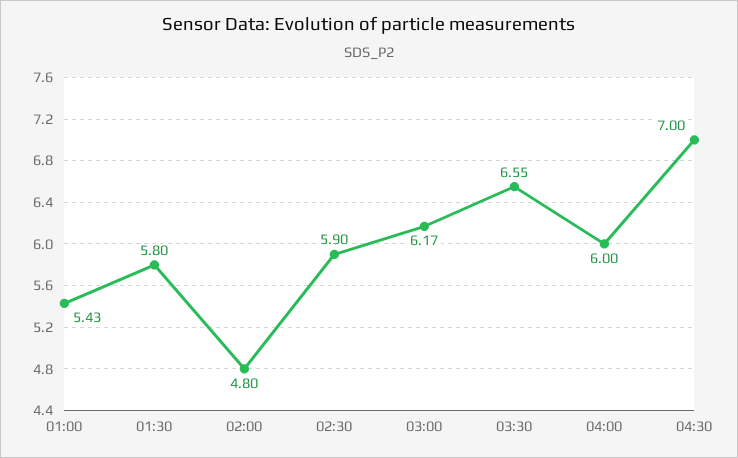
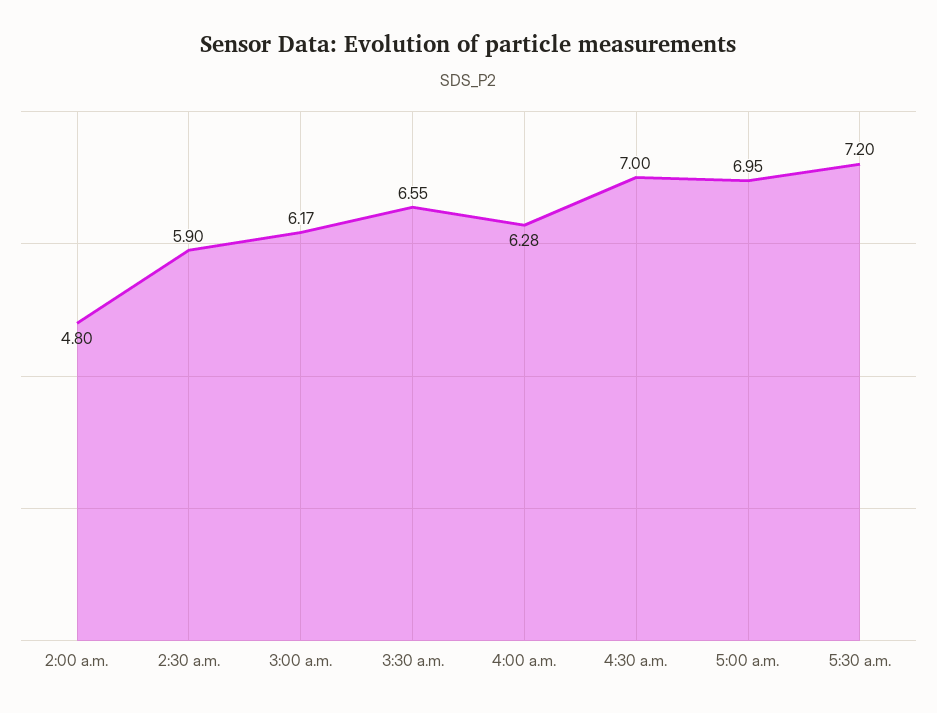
01:00: 5.43 -> none
01:30: 5.8 -> none
04:00: 6 -> 6.28
5:00 a.m.: none -> 6.95
5:30 a.m.: none -> 7.2

